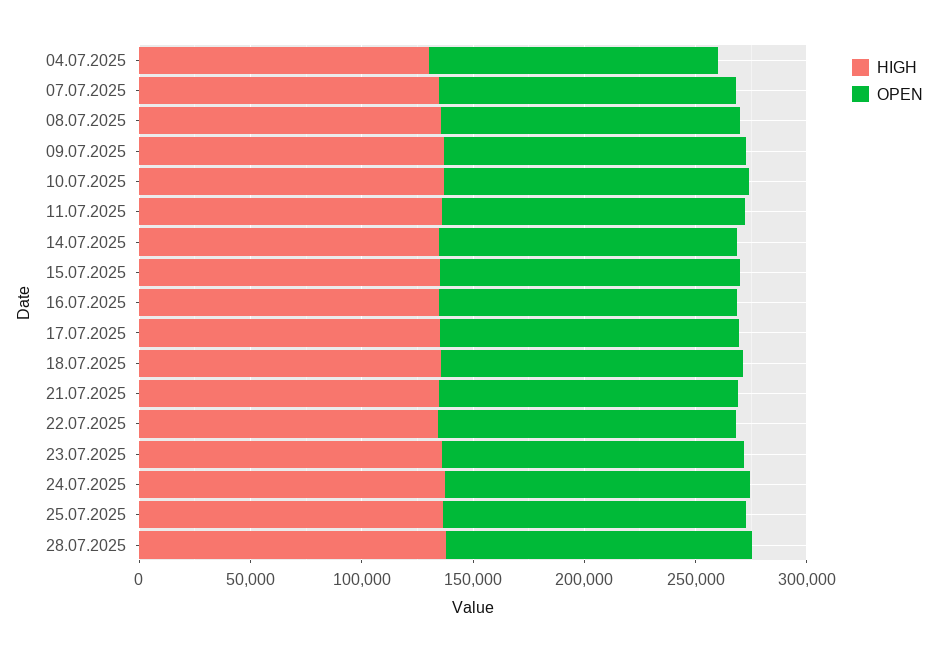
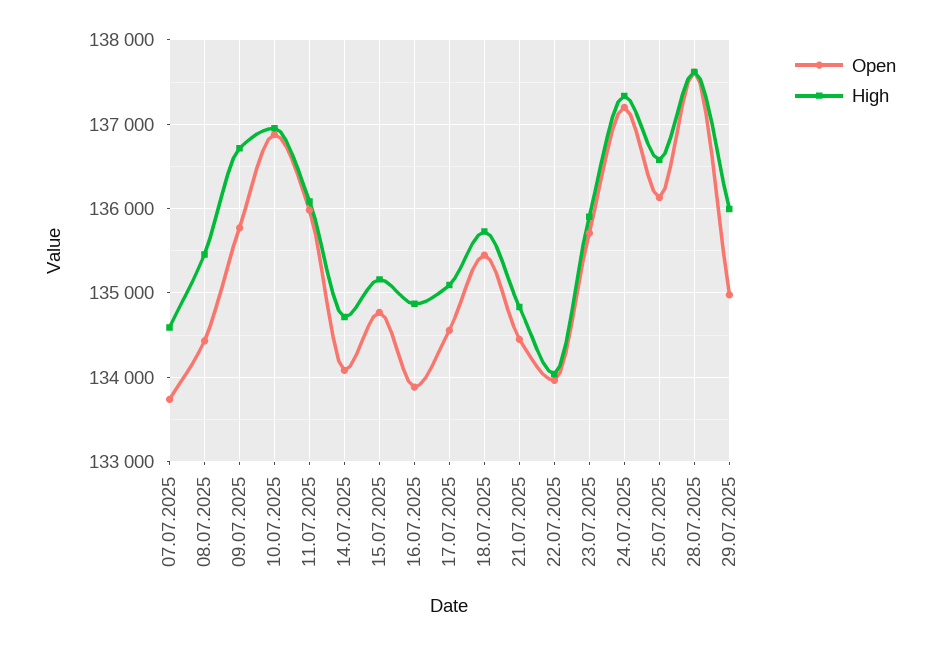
HIGH, 04.07.2025: 130000 -> none
OPEN, 04.07.2025: 130000 -> none
OPEN, 29.07.2025: none -> 135000
HIGH, 29.07.2025: none -> 136000

